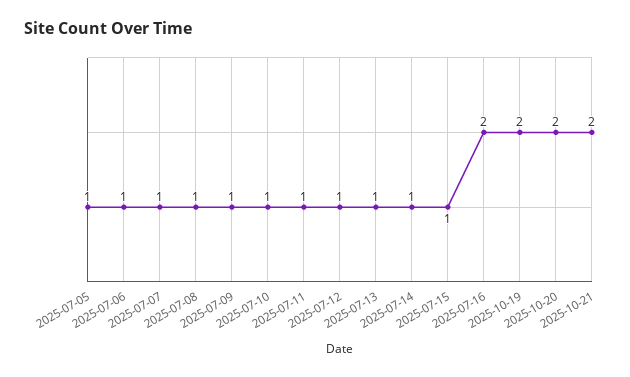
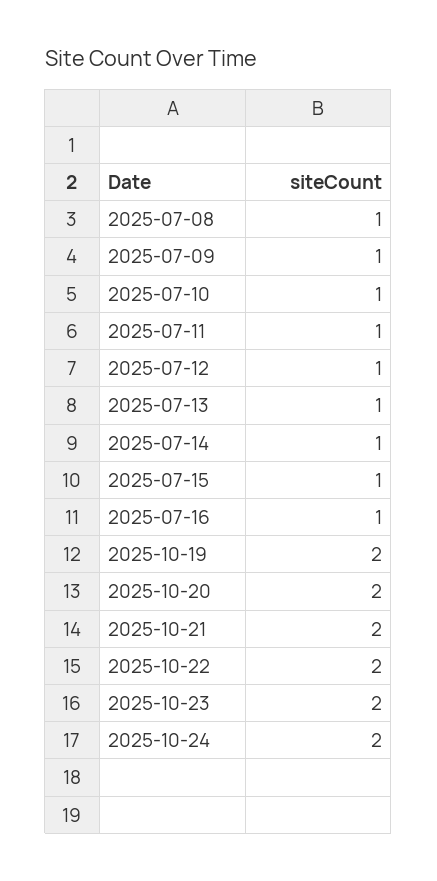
2025-07-05: 1 -> none
2025-07-06: 1 -> none
2025-07-07: 1 -> none
2025-07-16: 2 -> 1
2025-10-22: none -> 2
2025-10-23: none -> 2
2025-10-24: none -> 2

